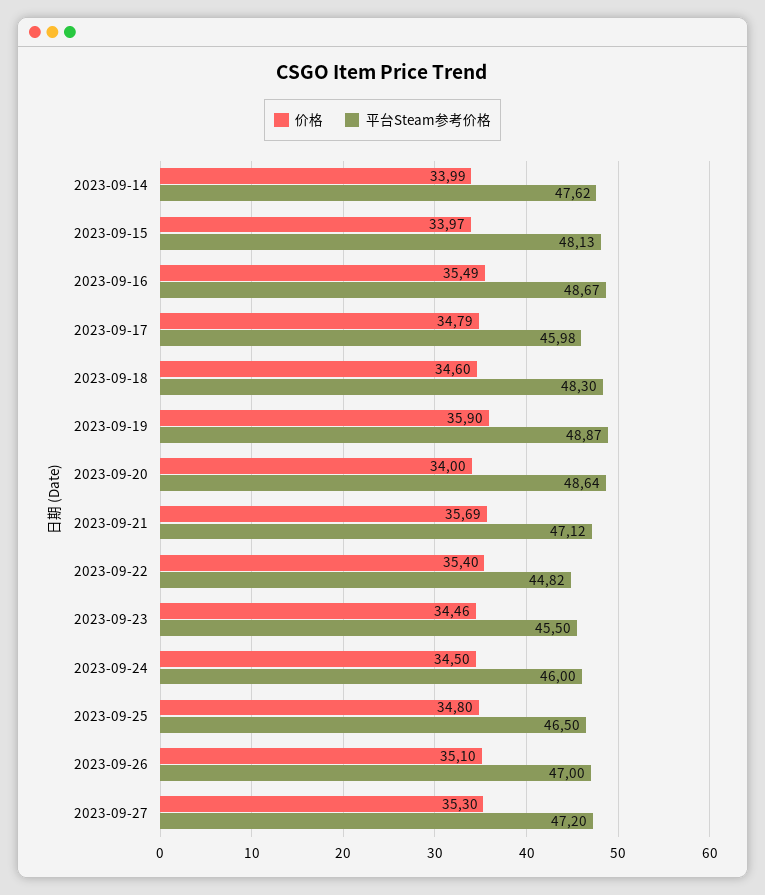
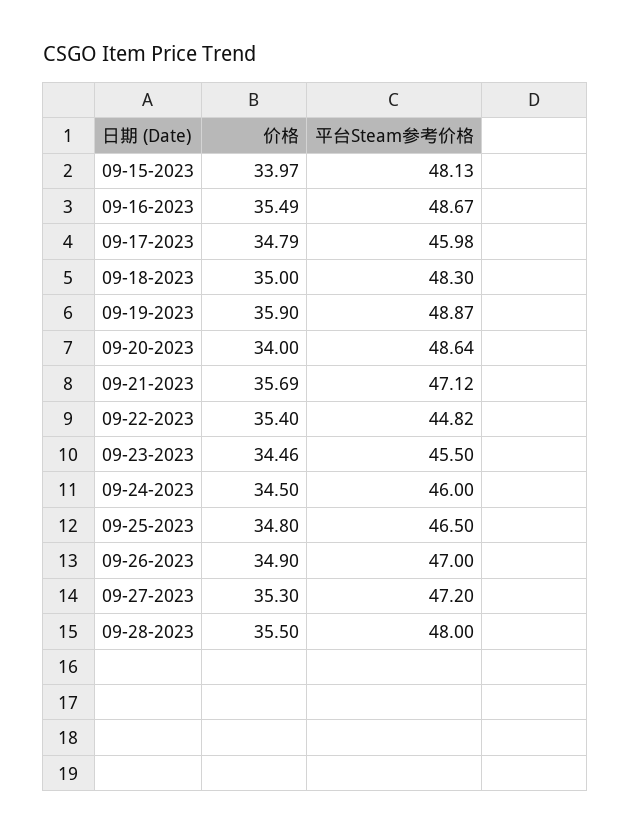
价格, 2023-09-14: 33.99 -> none
平台Steam参考价格, 2023-09-14: 47.62 -> none
价格, 2023-09-18: 34.6 -> 35
价格, 2023-09-26: 35.1 -> 34.9
价格, 09-28-2023: none -> 35.5
平台Steam参考价格, 09-28-2023: none -> 48

